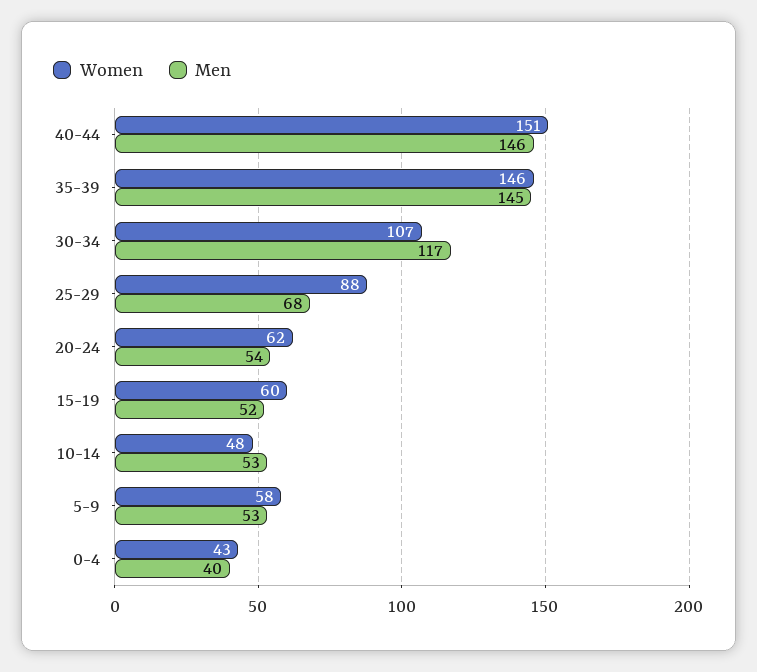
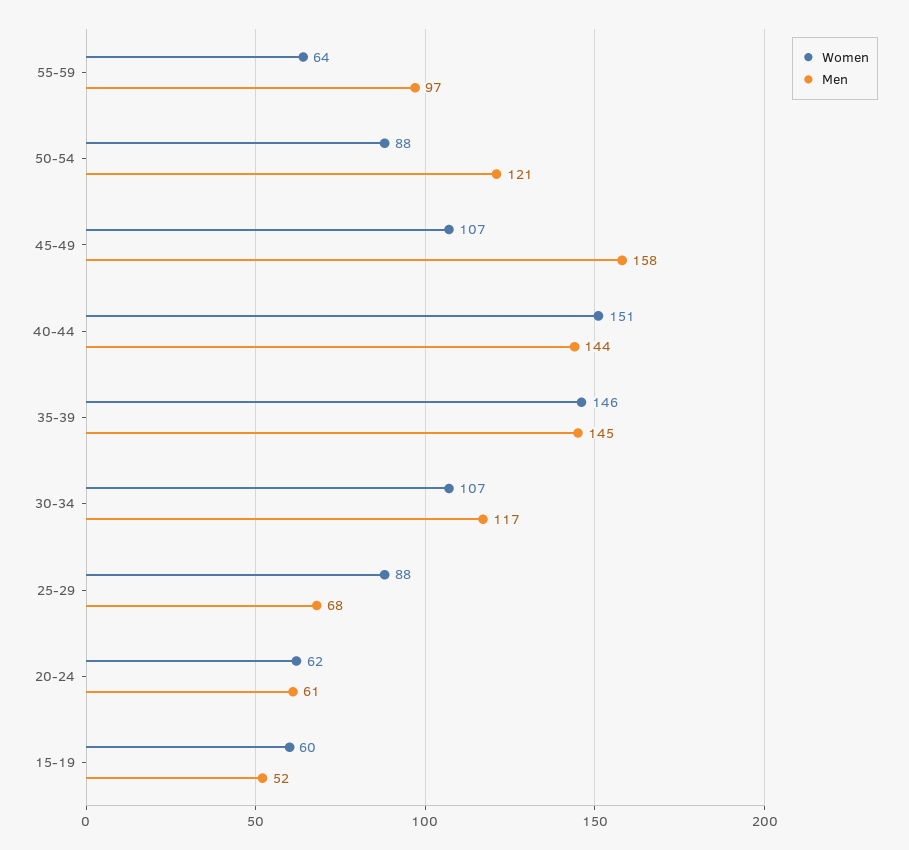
Men, 40-44: 146 -> 144
Men, 20-24: 54 -> 61
Women, 10-14: 48 -> none
Men, 10-14: 53 -> none
Women, 5-9: 58 -> none
Men, 5-9: 53 -> none
Women, 0-4: 43 -> none
Men, 0-4: 40 -> none
Women, 55-59: none -> 64
Men, 55-59: none -> 97
Women, 50-54: none -> 88
Men, 50-54: none -> 121
Women, 45-49: none -> 107
Men, 45-49: none -> 158

